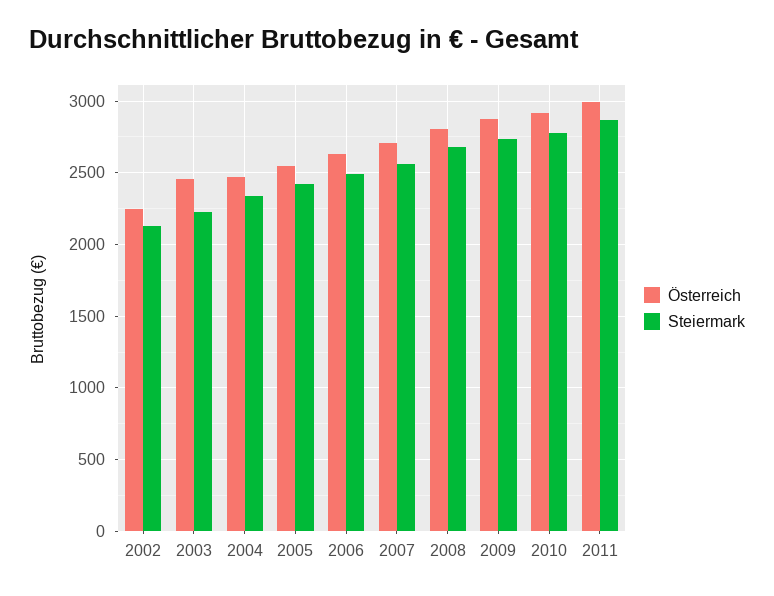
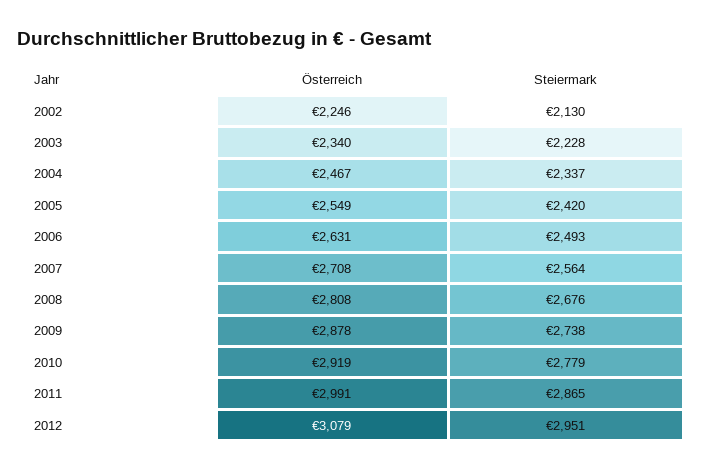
Österreich, 2003: 2450 -> 2340
Österreich, 2012: none -> 3079
Steiermark, 2012: none -> 2951

